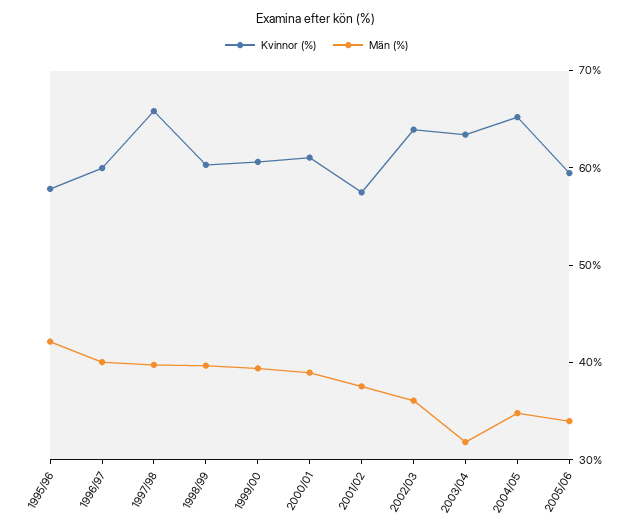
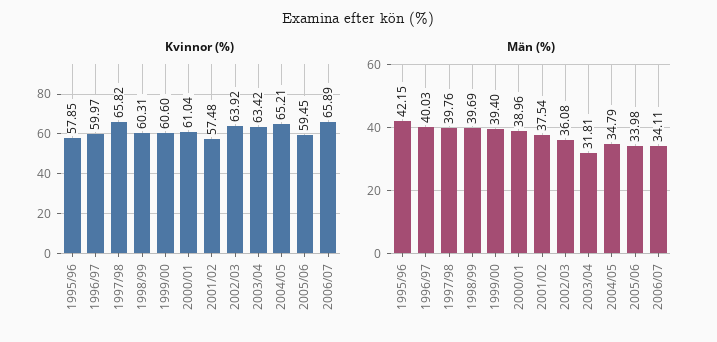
Kvinnor (%), 2006/07: none -> 65.89
Män (%), 2006/07: none -> 34.11

